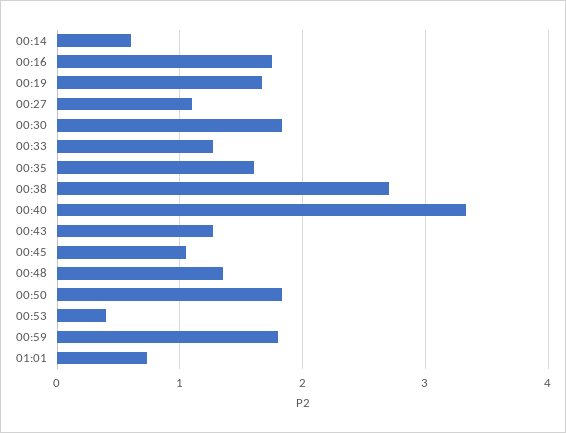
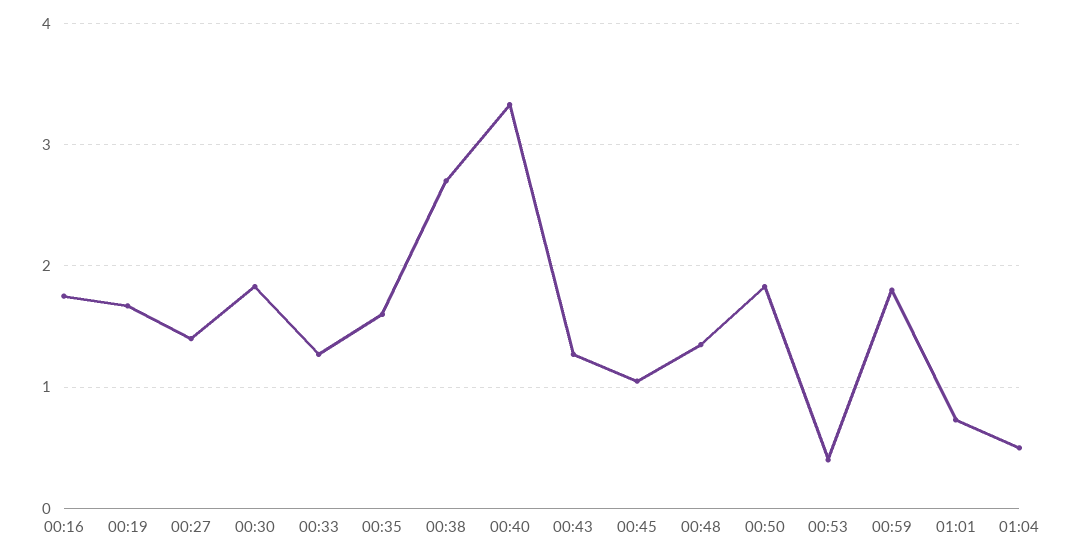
00:14: 0.6 -> none
00:27: 1.1 -> 1.4
01:04: none -> 0.5

